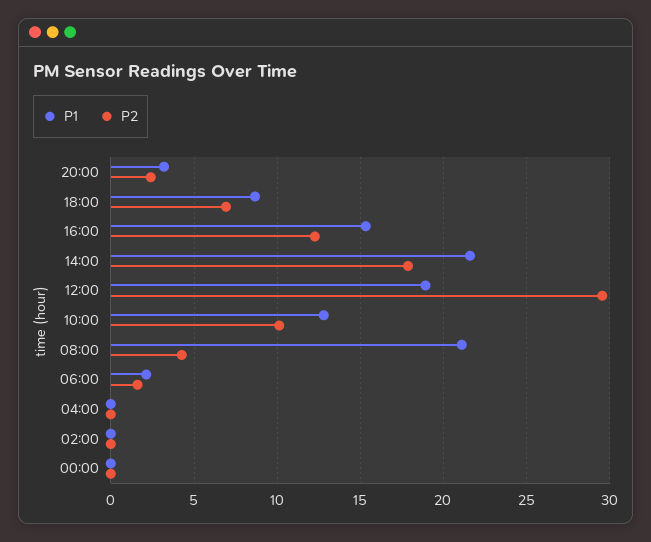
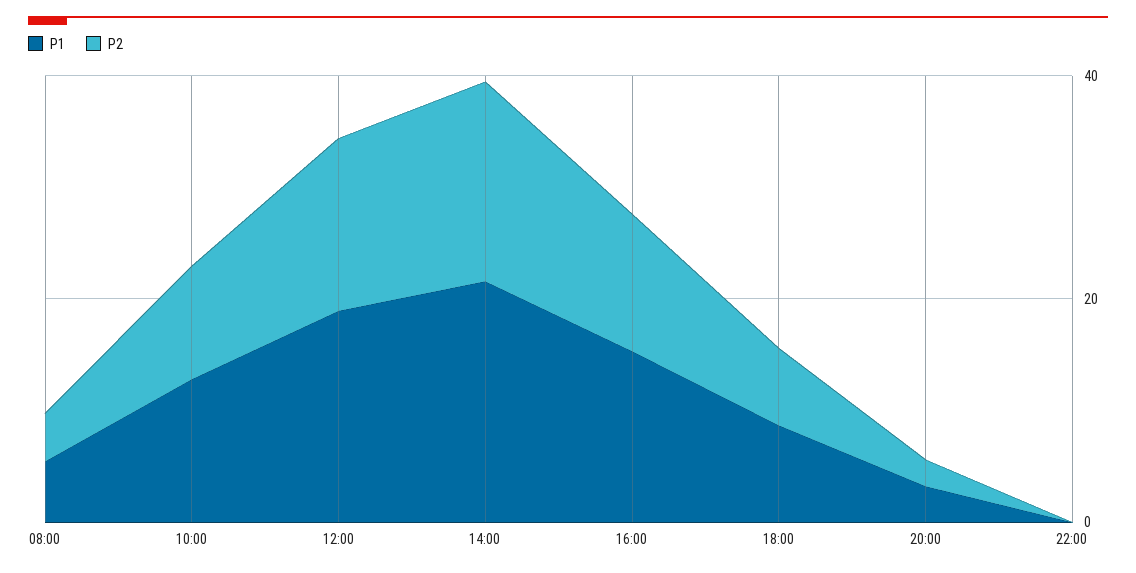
P2, 12:00: 29.5 -> 15
P1, 08:00: 21 -> 5
P1, 06:00: 2 -> none
P2, 06:00: 1.5 -> none
P1, 04:00: 0 -> none
P2, 04:00: 0 -> none
P1, 02:00: 0 -> none
P2, 02:00: 0 -> none
P1, 00:00: 0 -> none
P2, 00:00: 0 -> none
P1, 22:00: none -> 0
P2, 22:00: none -> 0

